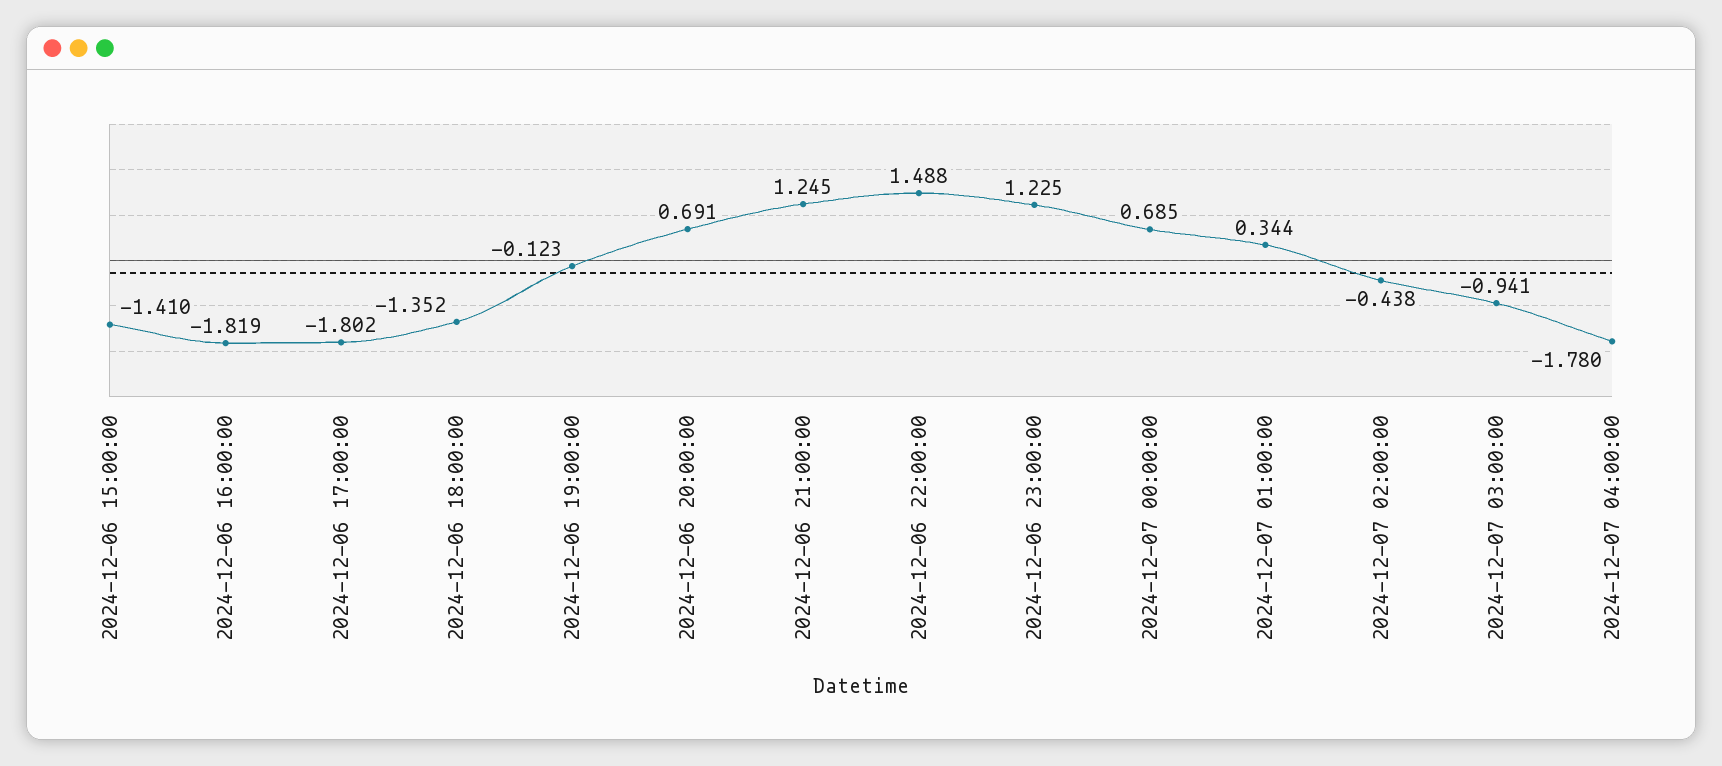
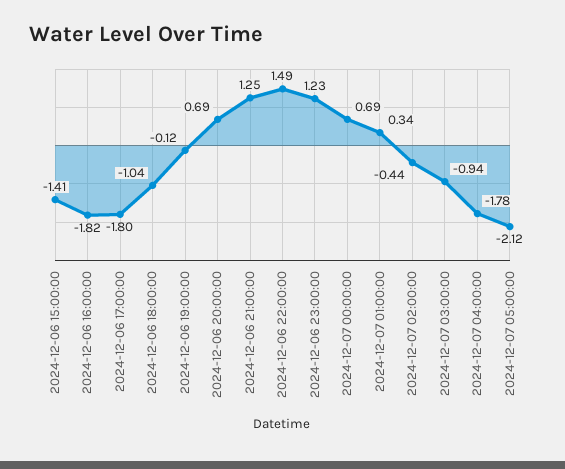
2024-12-06 18:00:00: -1.352 -> -1.04
2024-12-07 05:00:00: none -> -2.12

